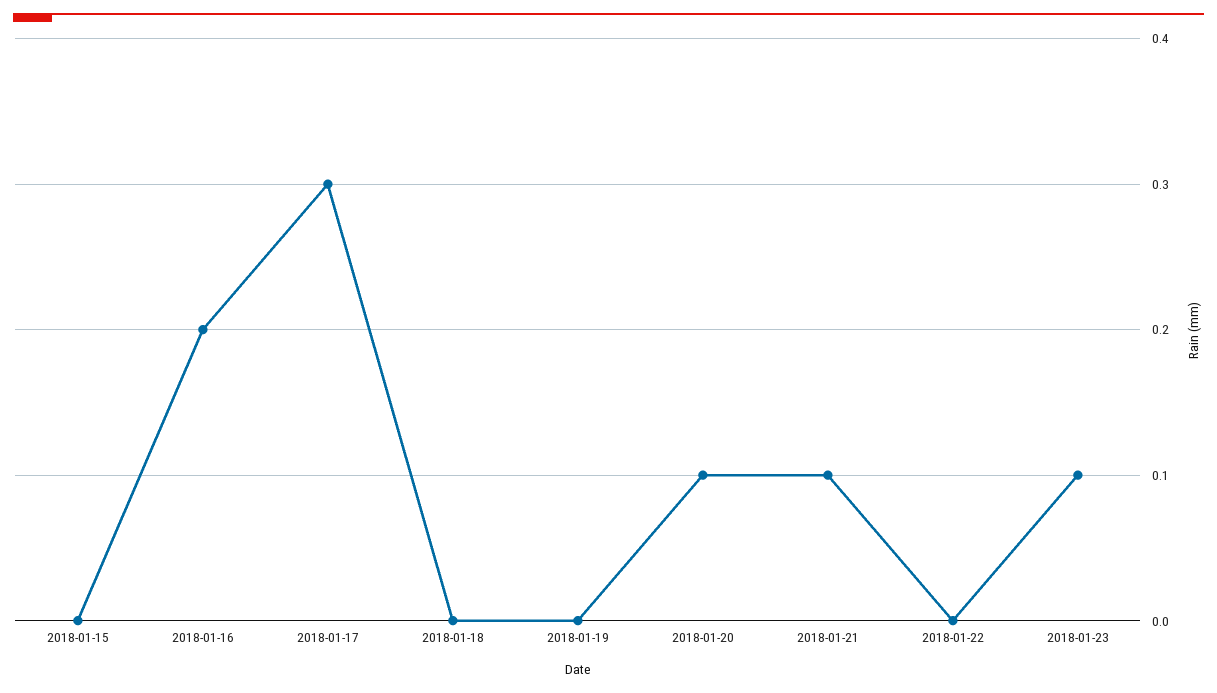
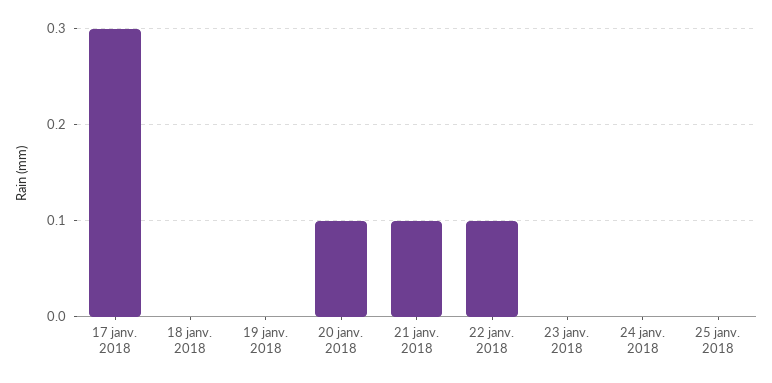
2018-01-15: 0 -> none
2018-01-16: 0.2 -> none
2018-01-22: 0 -> 0.1
2018-01-23: 0.1 -> 0
24 janv. 2018: none -> 0
25 janv. 2018: none -> 0

